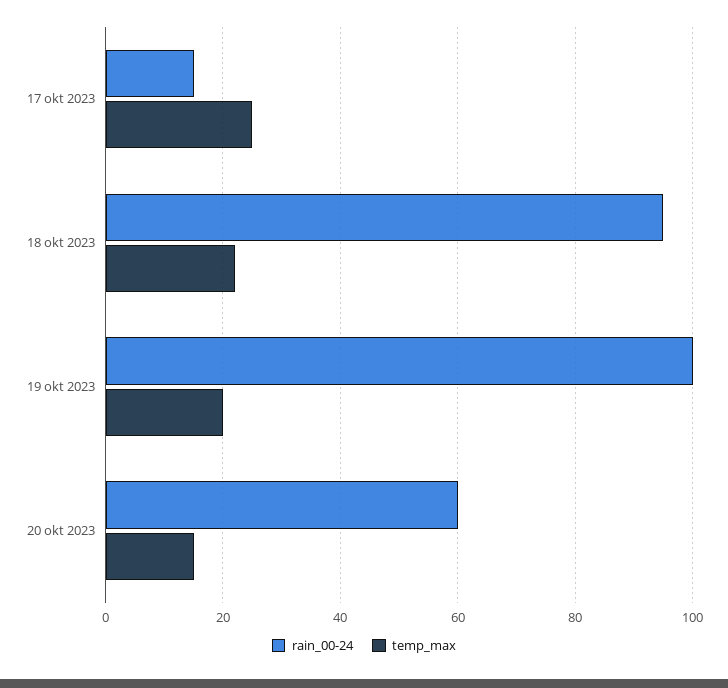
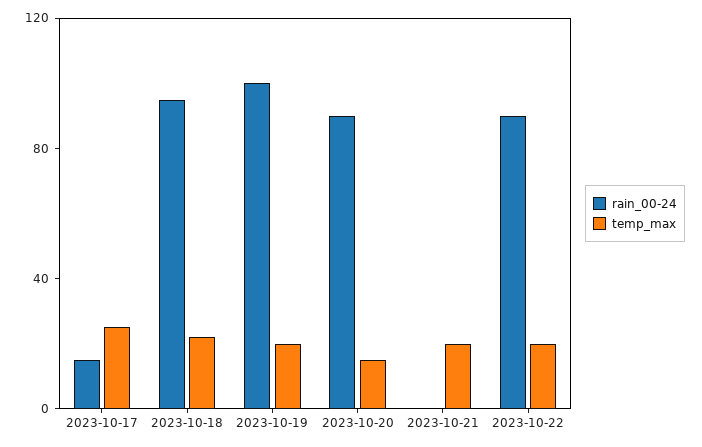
rain_00-24, 20 okt 2023: 60 -> 90
rain_00-24, 2023-10-21: none -> 0
temp_max, 2023-10-21: none -> 20
rain_00-24, 2023-10-22: none -> 90
temp_max, 2023-10-22: none -> 20

